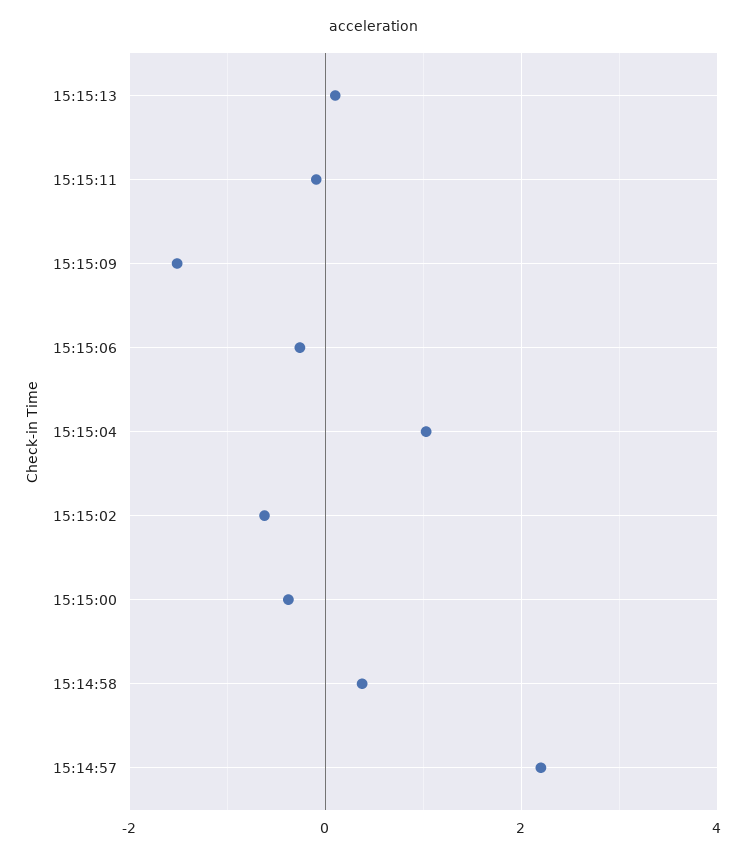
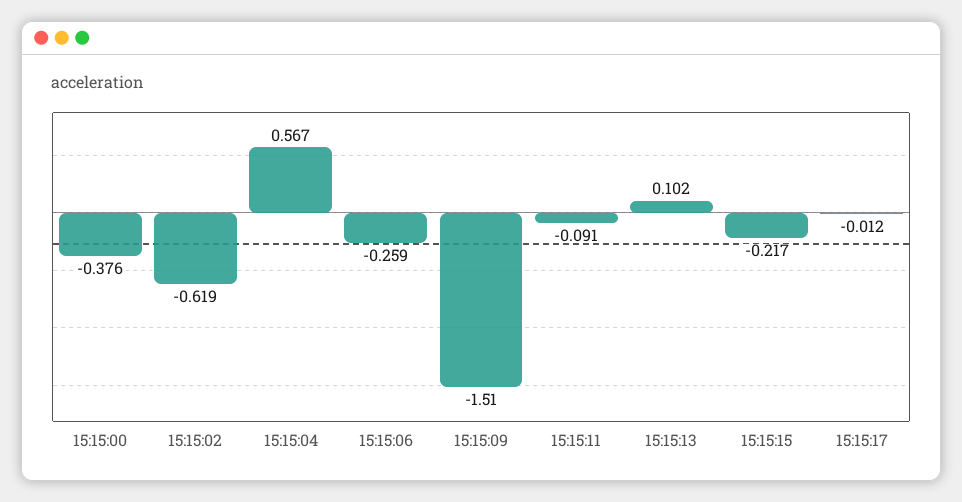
15:15:04: 1 -> 0.567
15:14:58: 0.4 -> none
15:14:57: 2.2 -> none
15:15:15: none -> -0.217
15:15:17: none -> -0.012

